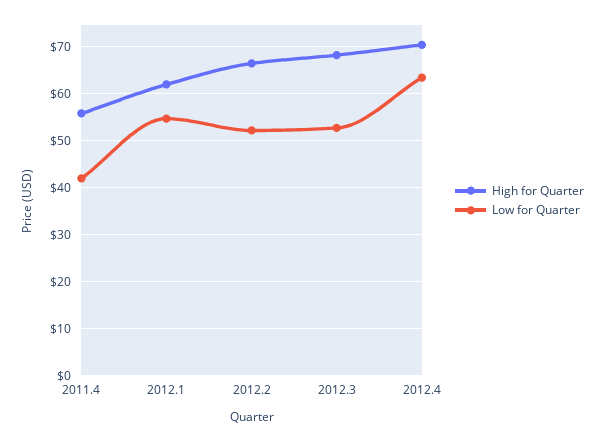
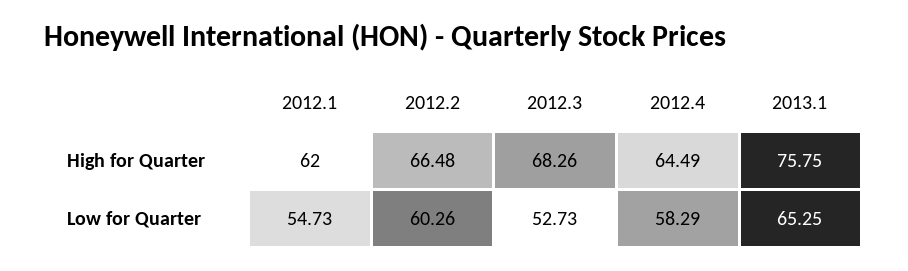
High for Quarter, 2011.4: 56 -> none
Low for Quarter, 2011.4: 42 -> none
Low for Quarter, 2012.2: 52 -> 60.26
High for Quarter, 2012.4: 70 -> 64.49
Low for Quarter, 2012.4: 64 -> 58.29
High for Quarter, 2013.1: none -> 75.75
Low for Quarter, 2013.1: none -> 65.25

